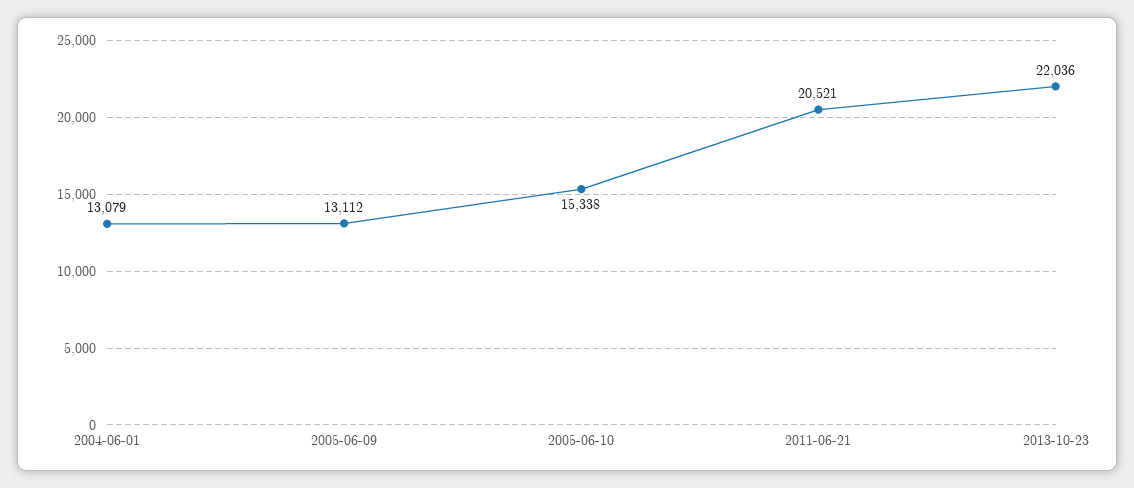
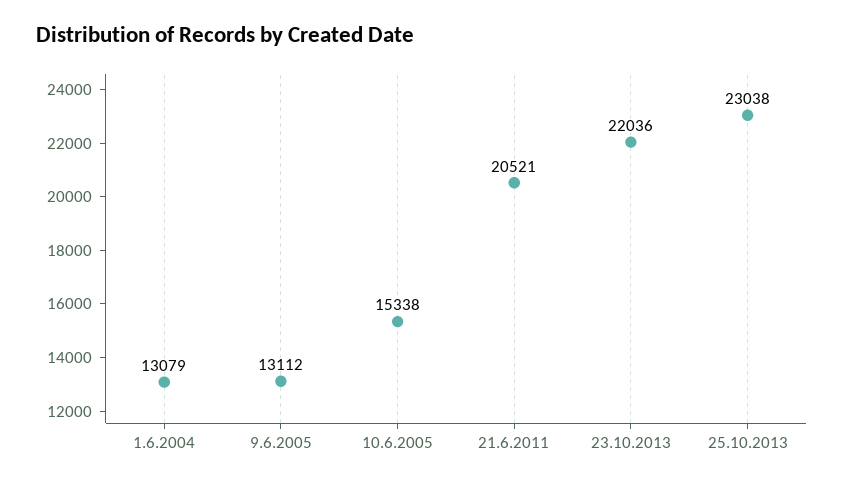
25.10.2013: none -> 23038

